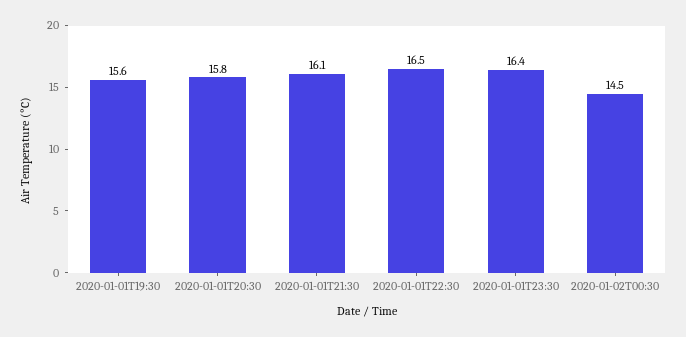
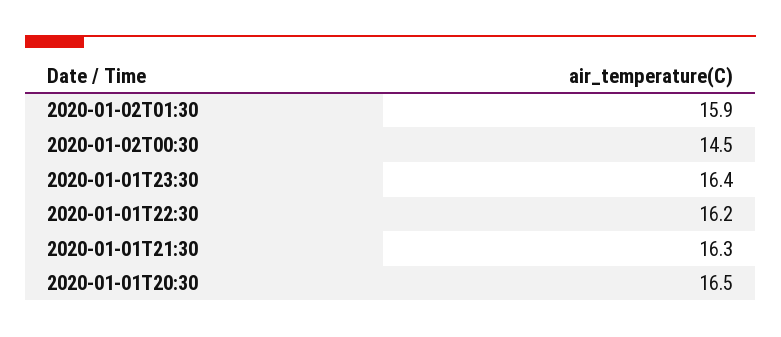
2020-01-01T19:30: 15.6 -> none
2020-01-01T20:30: 15.8 -> 16.5
2020-01-01T21:30: 16.1 -> 16.3
2020-01-01T22:30: 16.5 -> 16.2
2020-01-02T01:30: none -> 15.9

